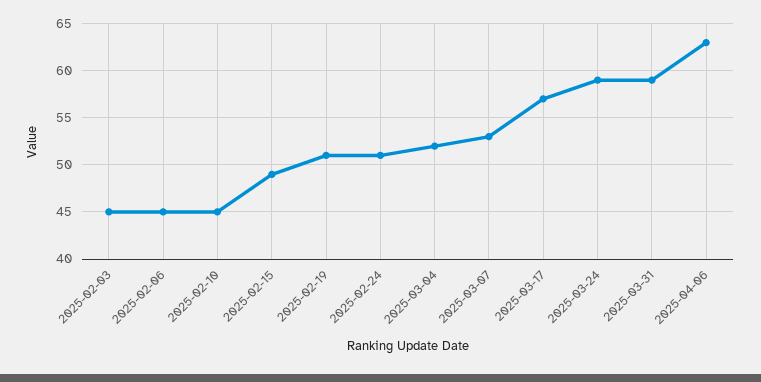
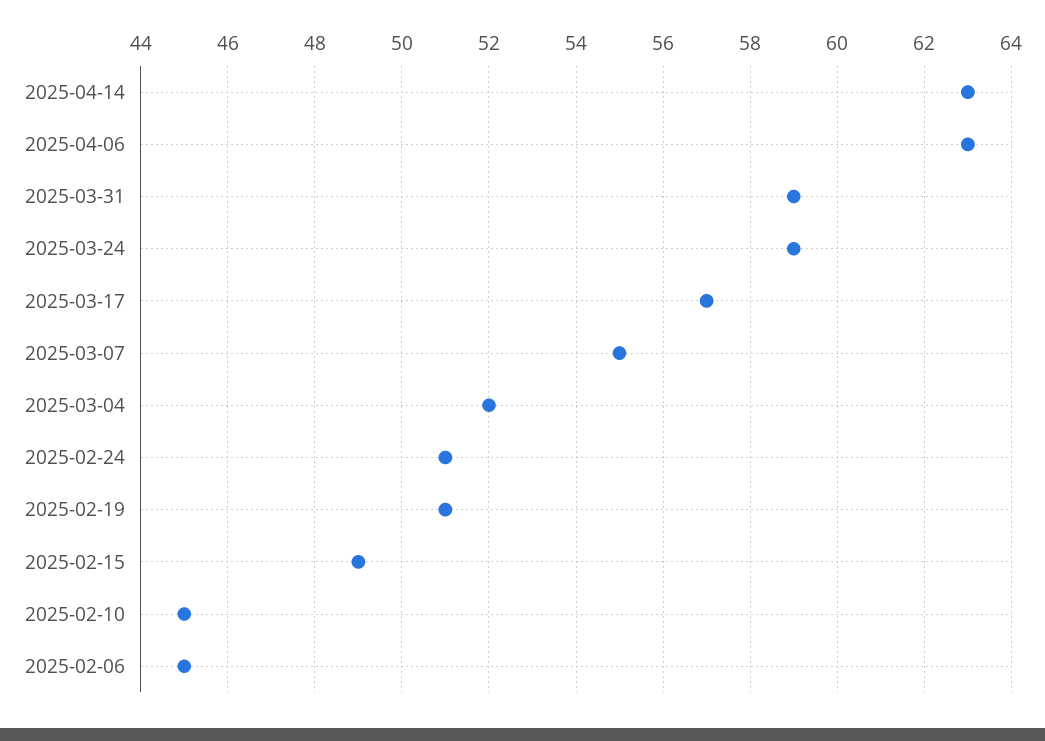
2025-02-03: 45 -> none
2025-03-07: 53 -> 55
2025-04-14: none -> 63

